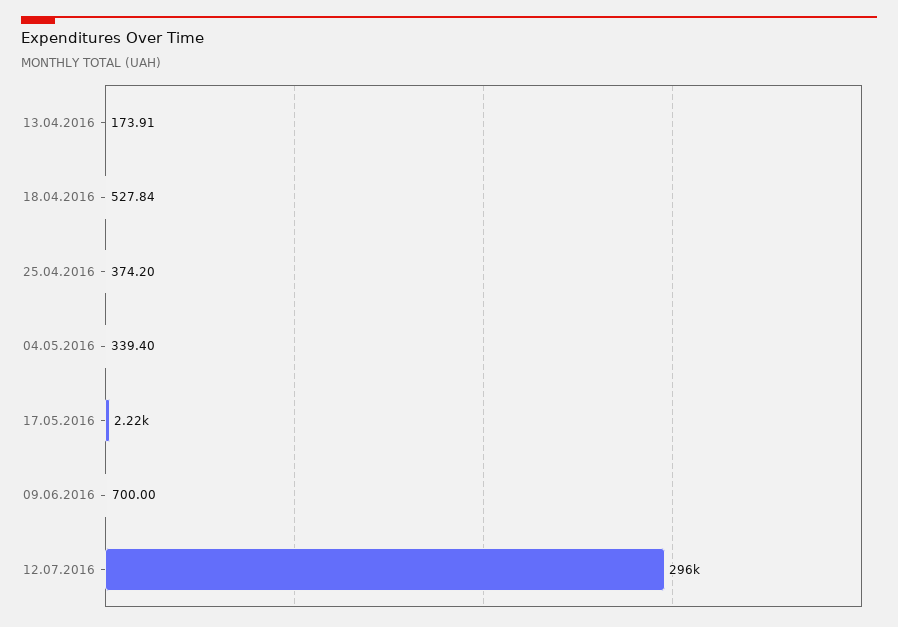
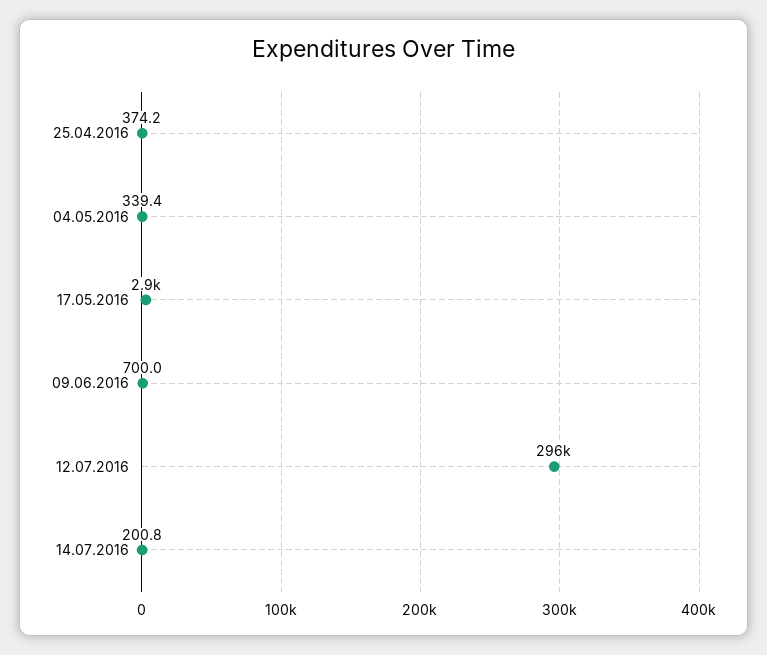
13.04.2016: 173.91 -> none
18.04.2016: 527.84 -> none
17.05.2016: 2220 -> 2900
14.07.2016: none -> 200.8

